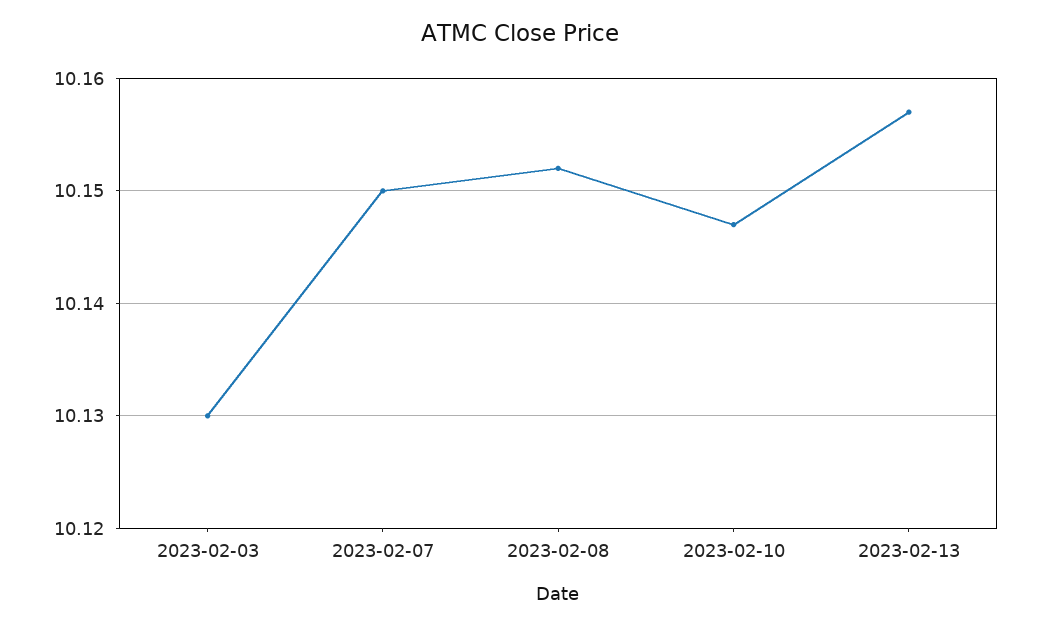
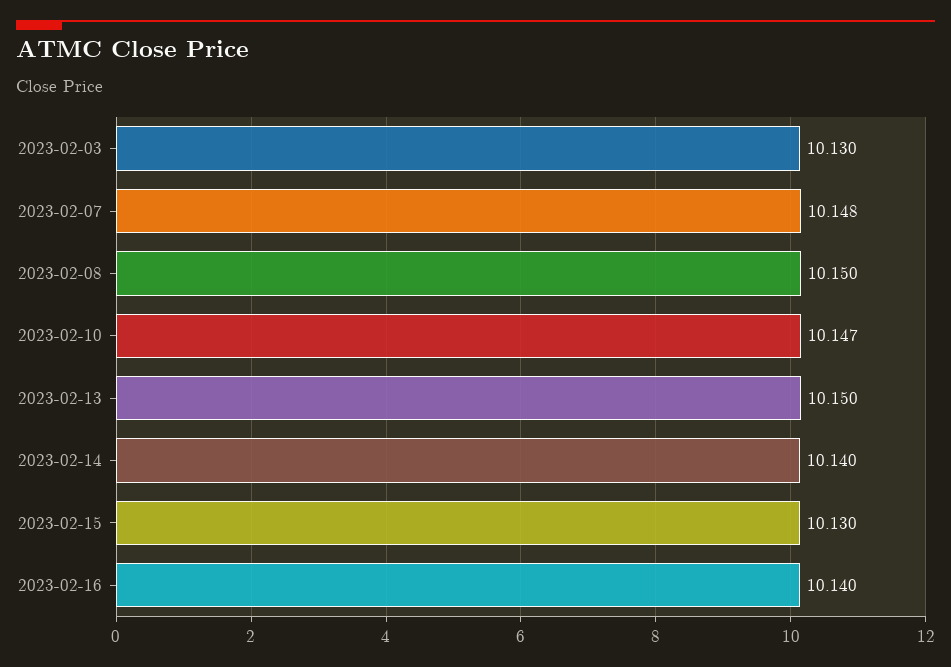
2023-02-07: 10.15 -> 10.148
2023-02-08: 10.152 -> 10.15
2023-02-13: 10.157 -> 10.15
2023-02-14: none -> 10.14
2023-02-15: none -> 10.13
2023-02-16: none -> 10.14

